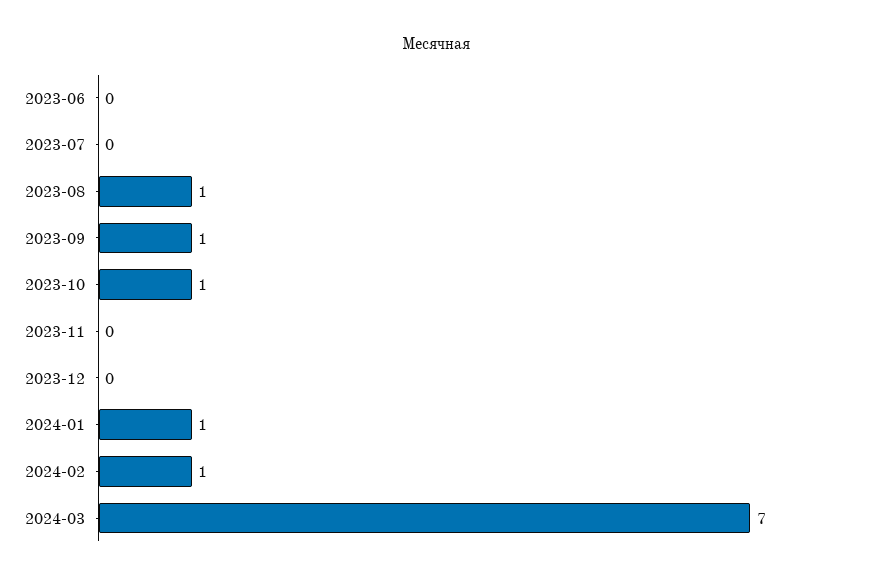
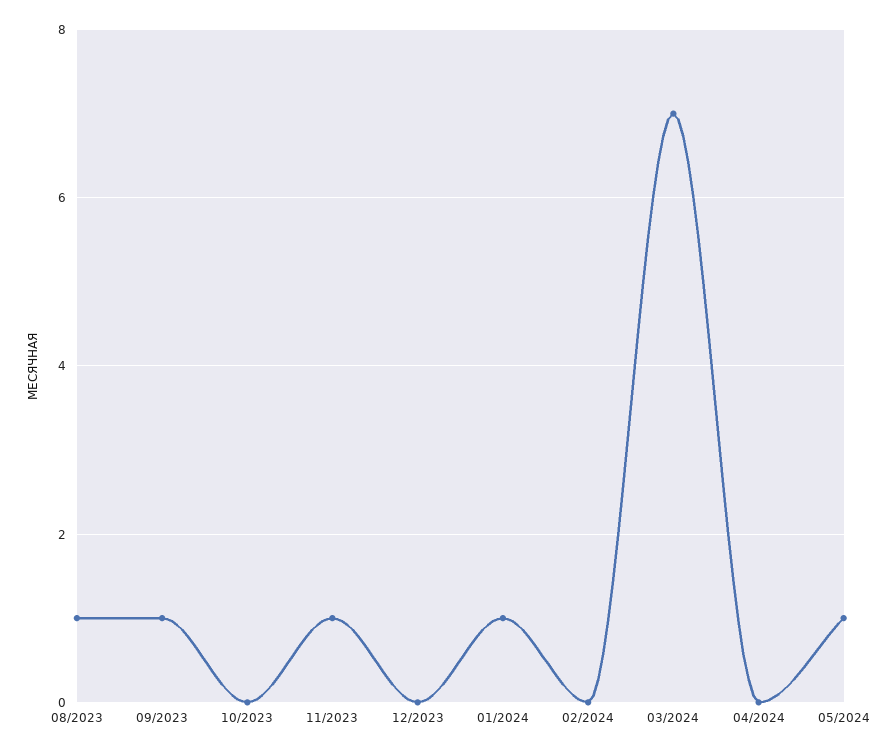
2023-06: 0 -> none
2023-07: 0 -> none
2023-10: 1 -> 0
2023-11: 0 -> 1
2024-02: 1 -> 0
04/2024: none -> 0
05/2024: none -> 1

